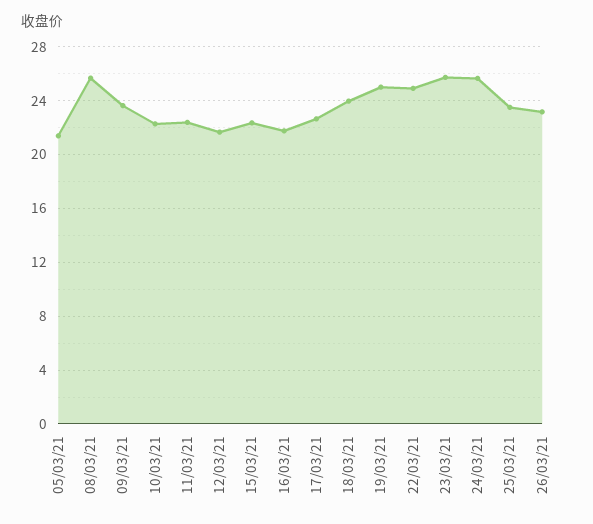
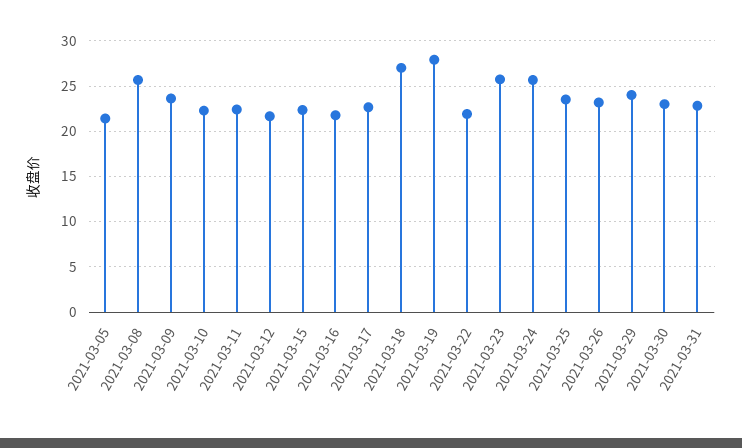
18/03/21: 24 -> 27
19/03/21: 25 -> 28
22/03/21: 25 -> 22
2021-03-29: none -> 24
2021-03-30: none -> 23
2021-03-31: none -> 23

